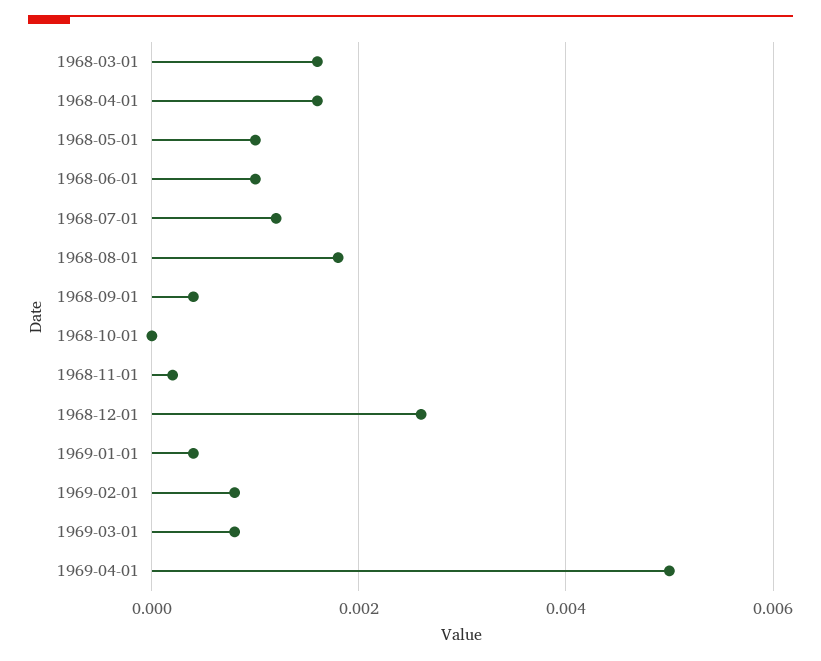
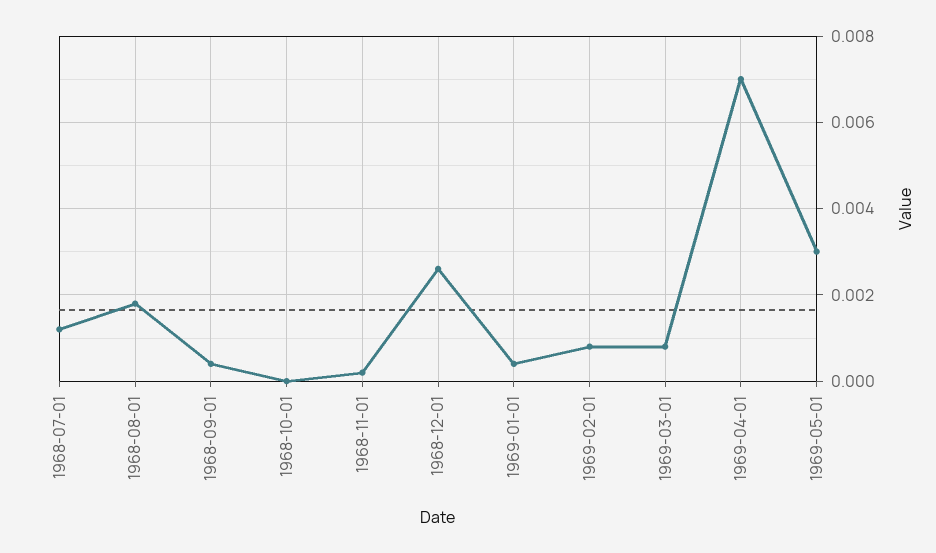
1968-03-01: 0.0015 -> none
1968-04-01: 0.0015 -> none
1968-05-01: 0.001 -> none
1968-06-01: 0.001 -> none
1969-04-01: 0.005 -> 0.007
1969-05-01: none -> 0.003

